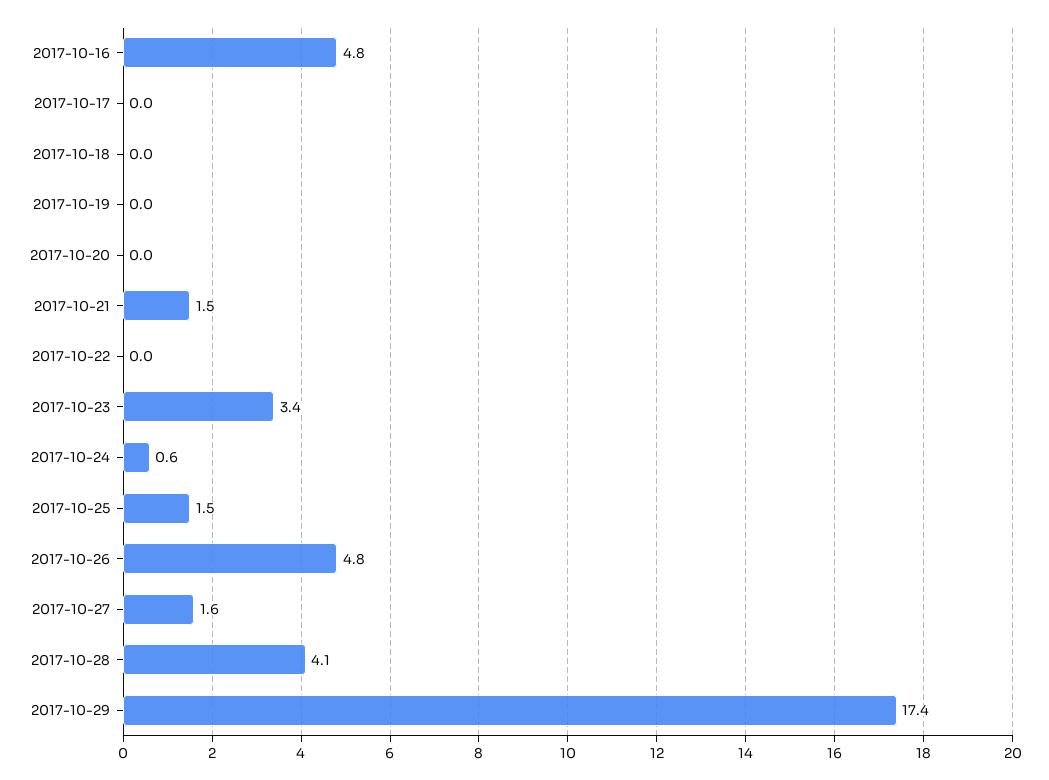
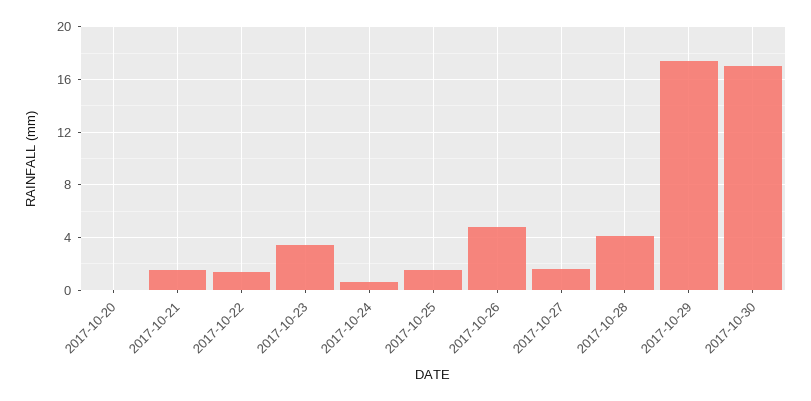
2017-10-16: 4.8 -> none
2017-10-17: 0 -> none
2017-10-18: 0 -> none
2017-10-19: 0 -> none
2017-10-22: 0 -> 1.5
2017-10-30: none -> 17

